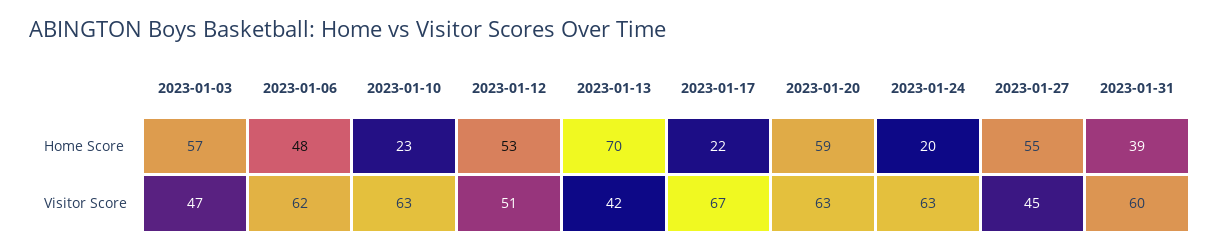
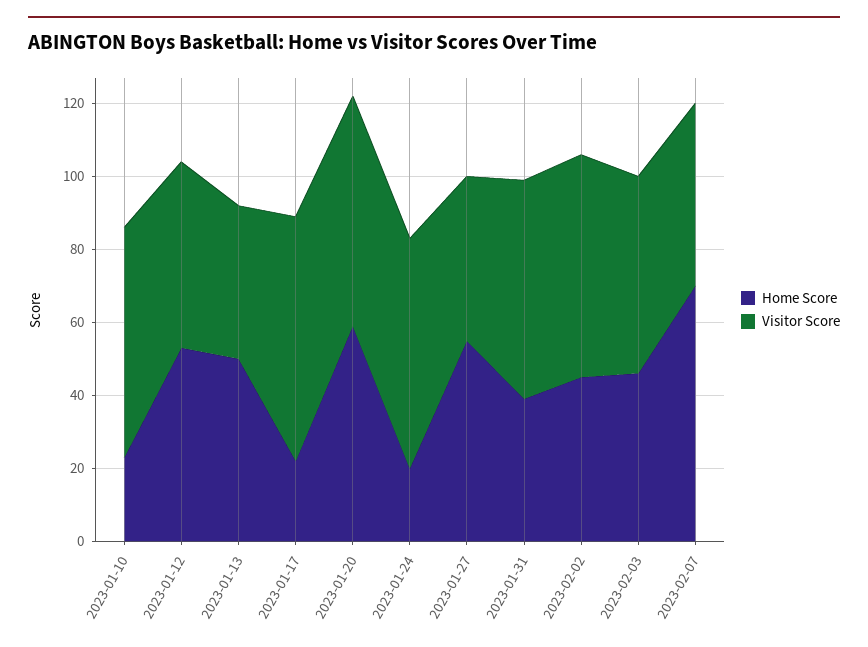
Home Score, 2023-01-03: 57 -> none
Home Score, 2023-01-06: 48 -> none
Home Score, 2023-01-13: 70 -> 50
Visitor Score, 2023-01-03: 47 -> none
Visitor Score, 2023-01-06: 62 -> none
Home Score, 2023-02-02: none -> 45
Visitor Score, 2023-02-02: none -> 60
Home Score, 2023-02-03: none -> 45
Visitor Score, 2023-02-03: none -> 55
Home Score, 2023-02-07: none -> 70
Visitor Score, 2023-02-07: none -> 50

